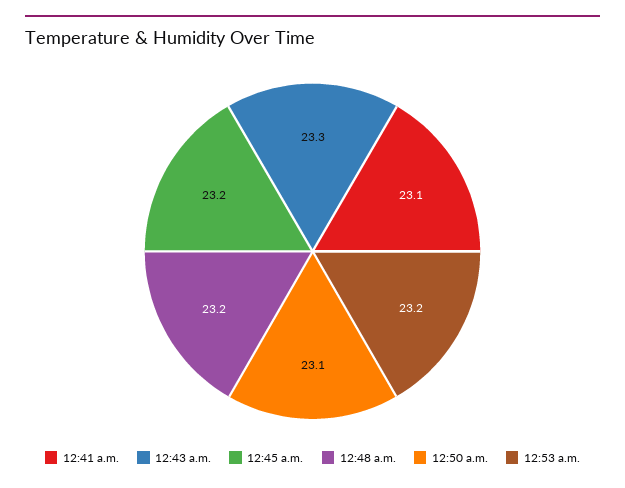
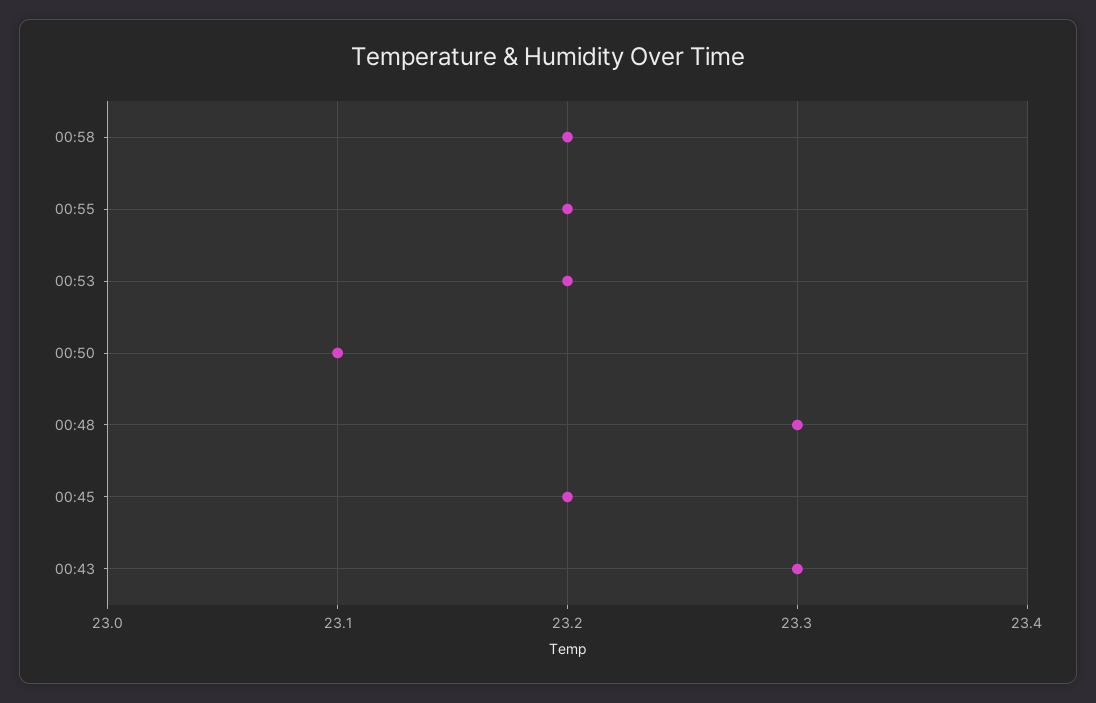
12:41 a.m.: 23.1 -> none
12:48 a.m.: 23.2 -> 23.3
00:58: none -> 23.2
00:55: none -> 23.2

